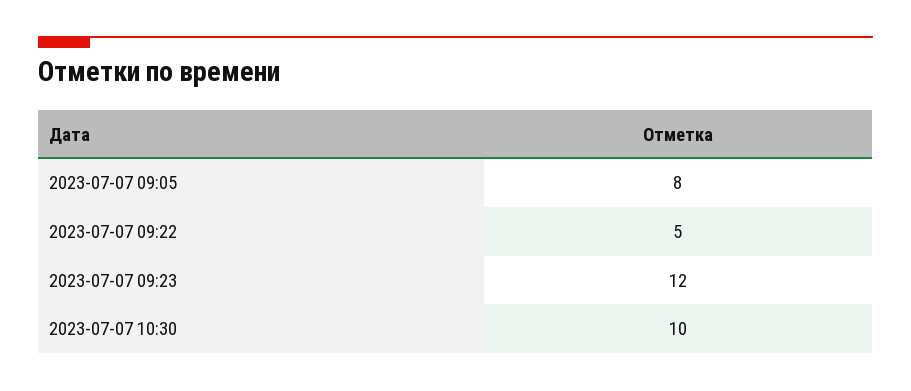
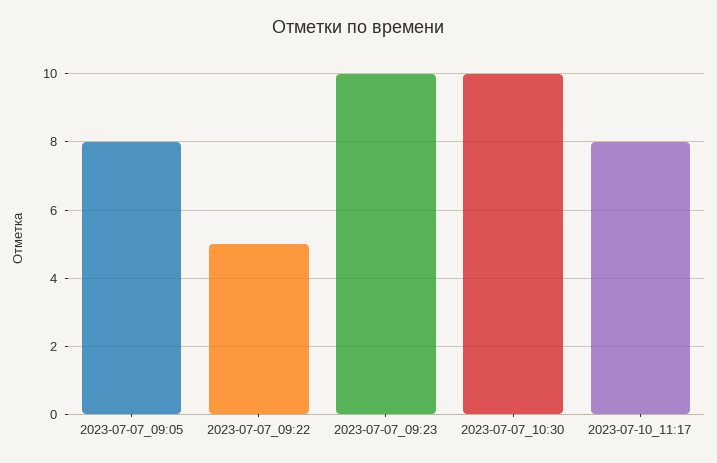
2023-07-07 09:23: 12 -> 10
2023-07-10_11:17: none -> 8

